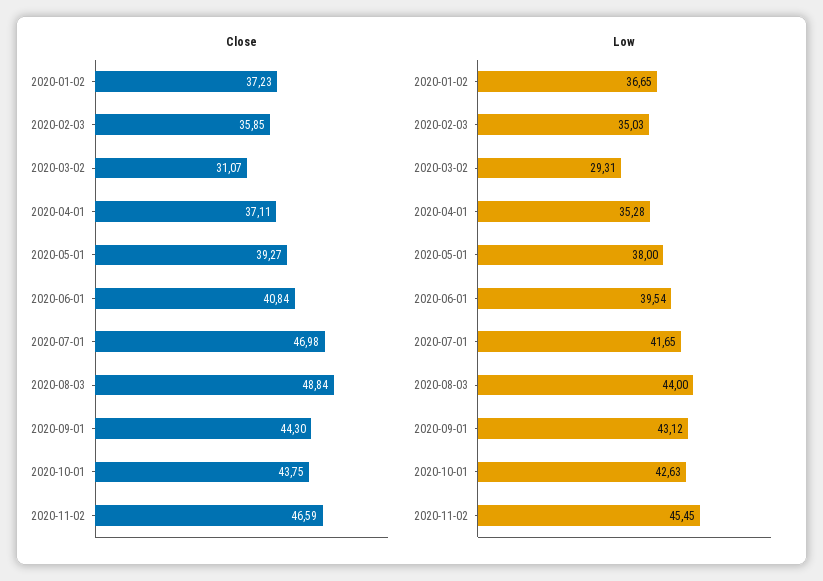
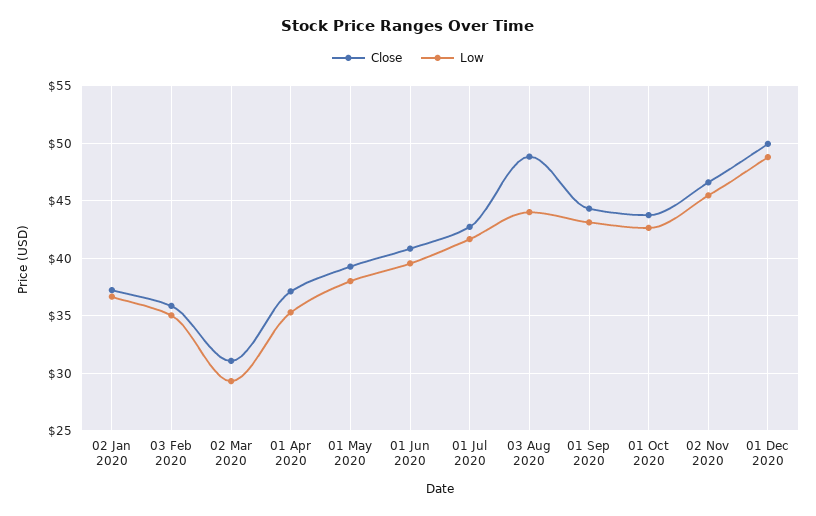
Close, 2020-07-01: 46.98 -> 43
Close, 01 Dec 2020: none -> 50
Low, 01 Dec 2020: none -> 49

